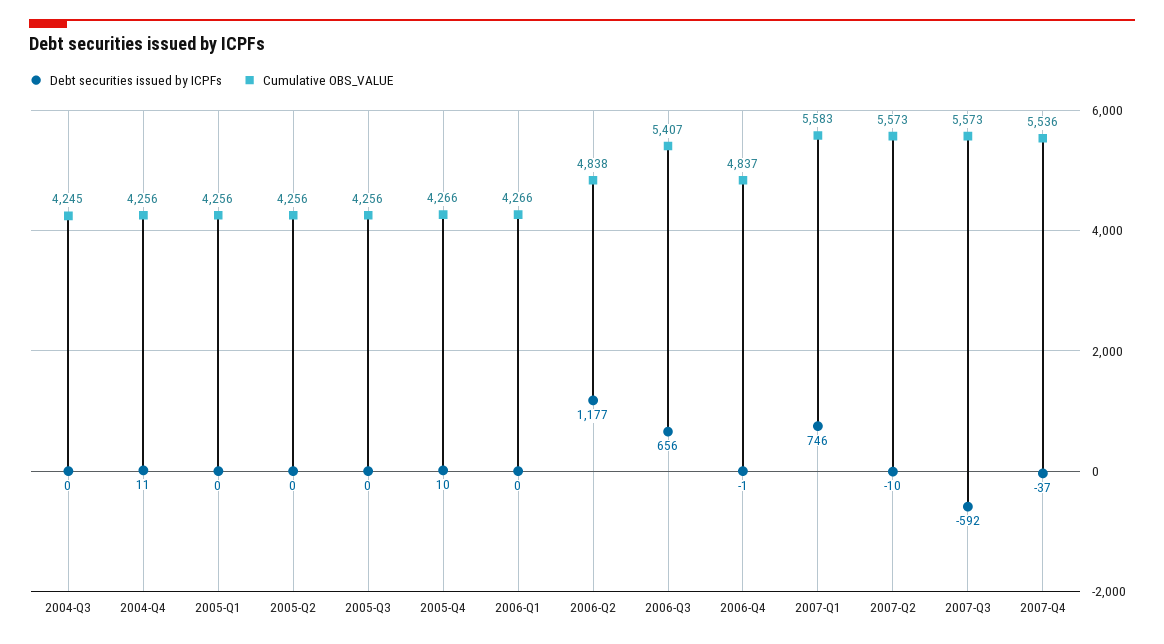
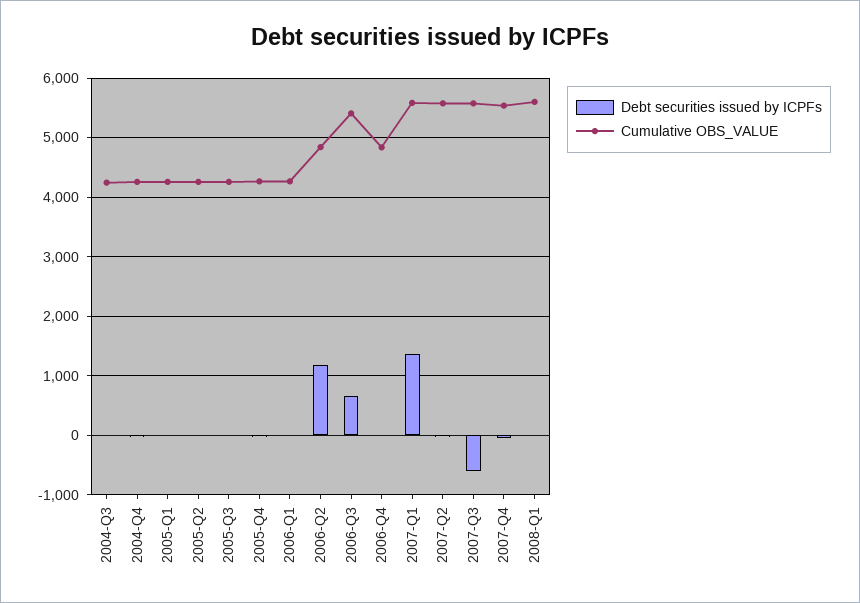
Debt securities issued by ICPFs, 2007-Q1: 746 -> 1400
Debt securities issued by ICPFs, 2008-Q1: none -> 0
Cumulative OBS_VALUE, 2008-Q1: none -> 5600

